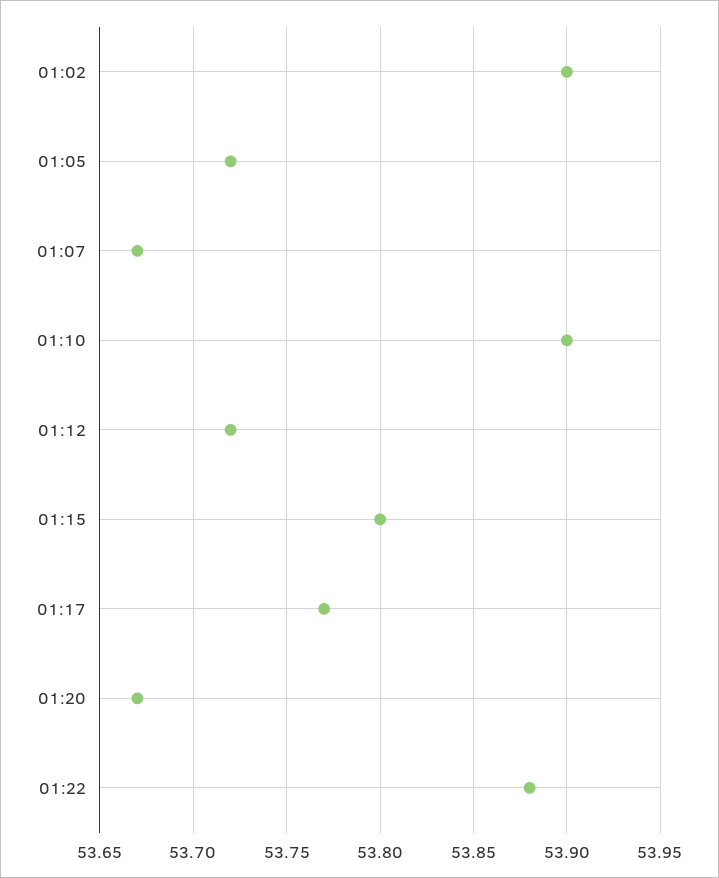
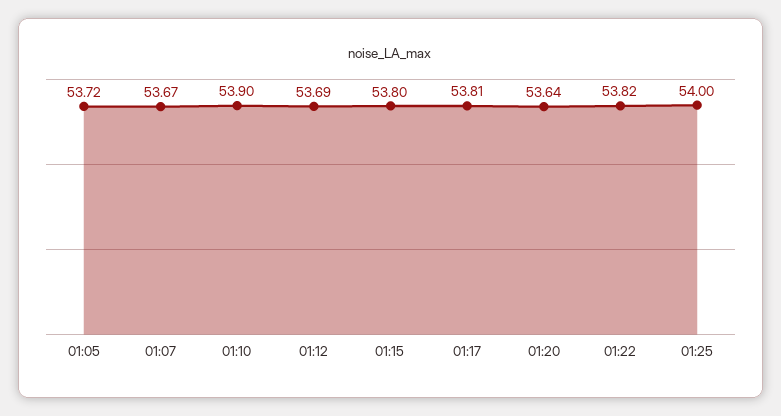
01:02: 53.9 -> none
01:12: 53.72 -> 53.69
01:17: 53.77 -> 53.81
01:20: 53.67 -> 53.64
01:22: 53.88 -> 53.82
01:25: none -> 54

